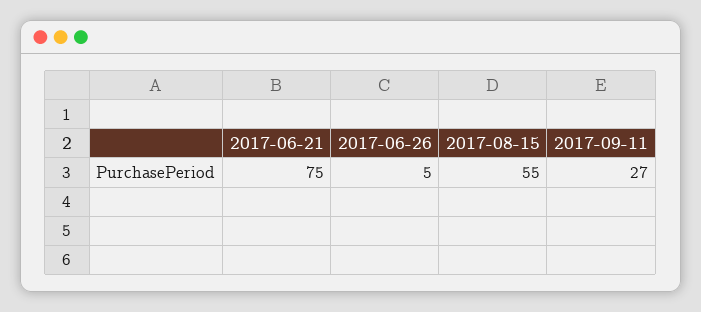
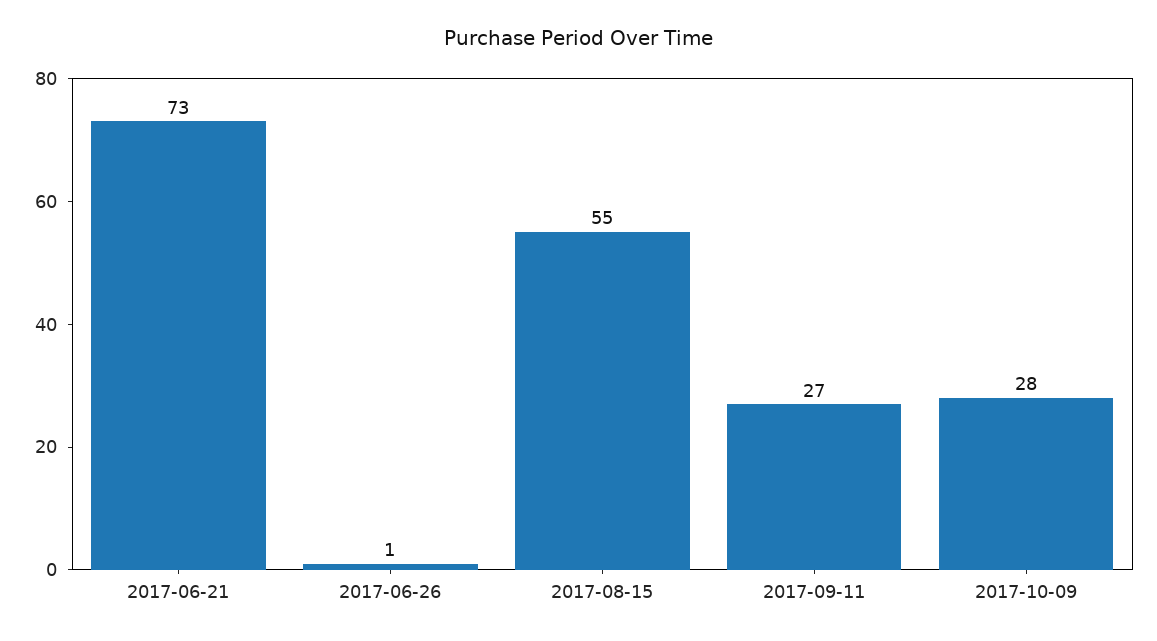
2017-06-21: 75 -> 73
2017-06-26: 5 -> 1
2017-10-09: none -> 28

